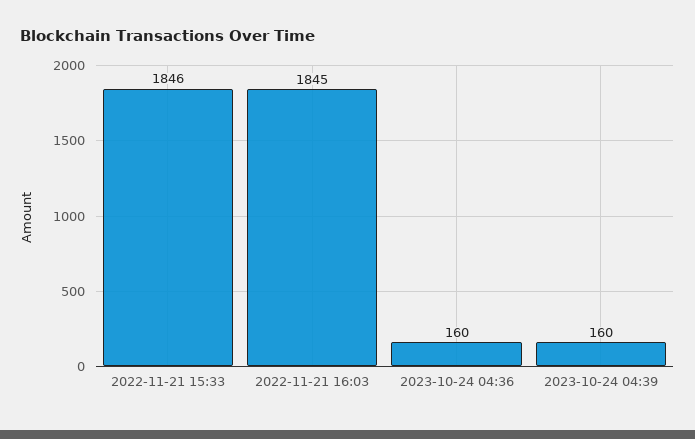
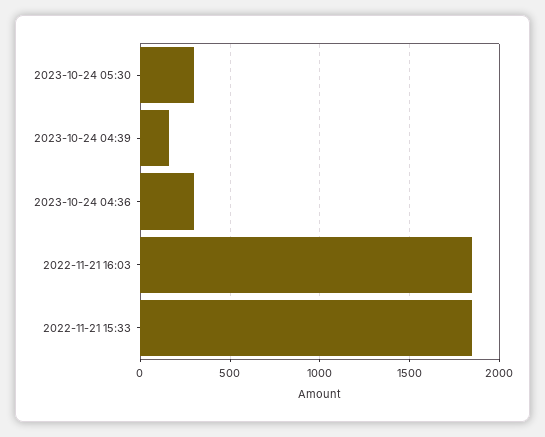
2023-10-24 04:36: 160 -> 300
2023-10-24 05:30: none -> 300

